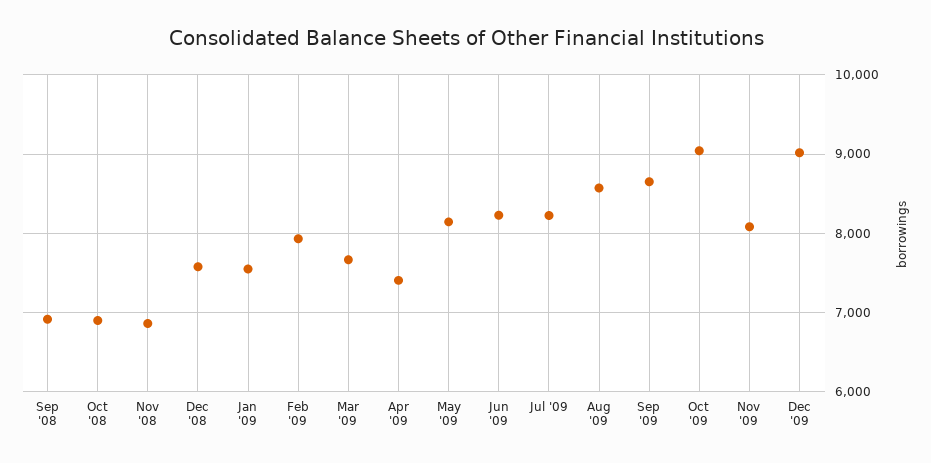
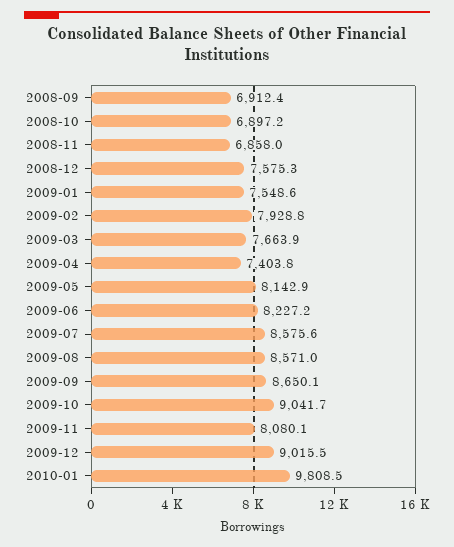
Jul '09: 8200 -> 8575.6
2010-01: none -> 9808.5

